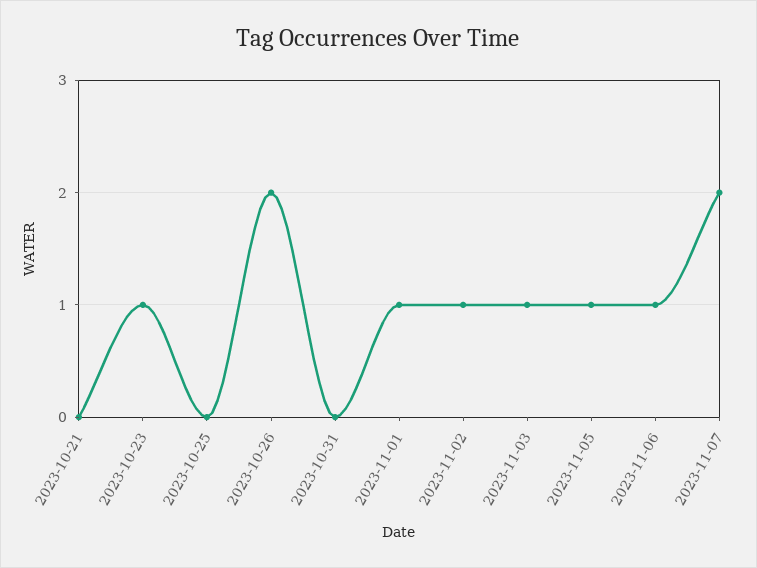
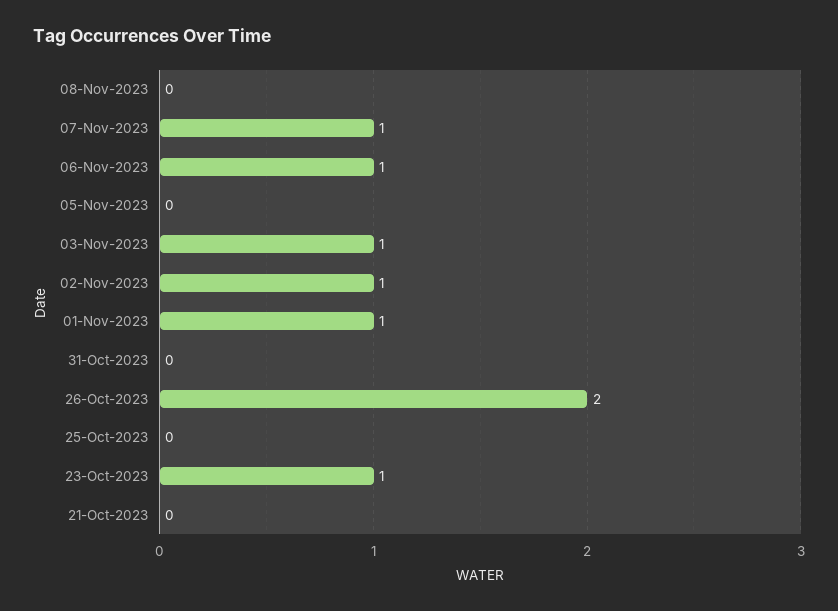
2023-11-05: 1 -> 0
2023-11-07: 2 -> 1
08-Nov-2023: none -> 0

